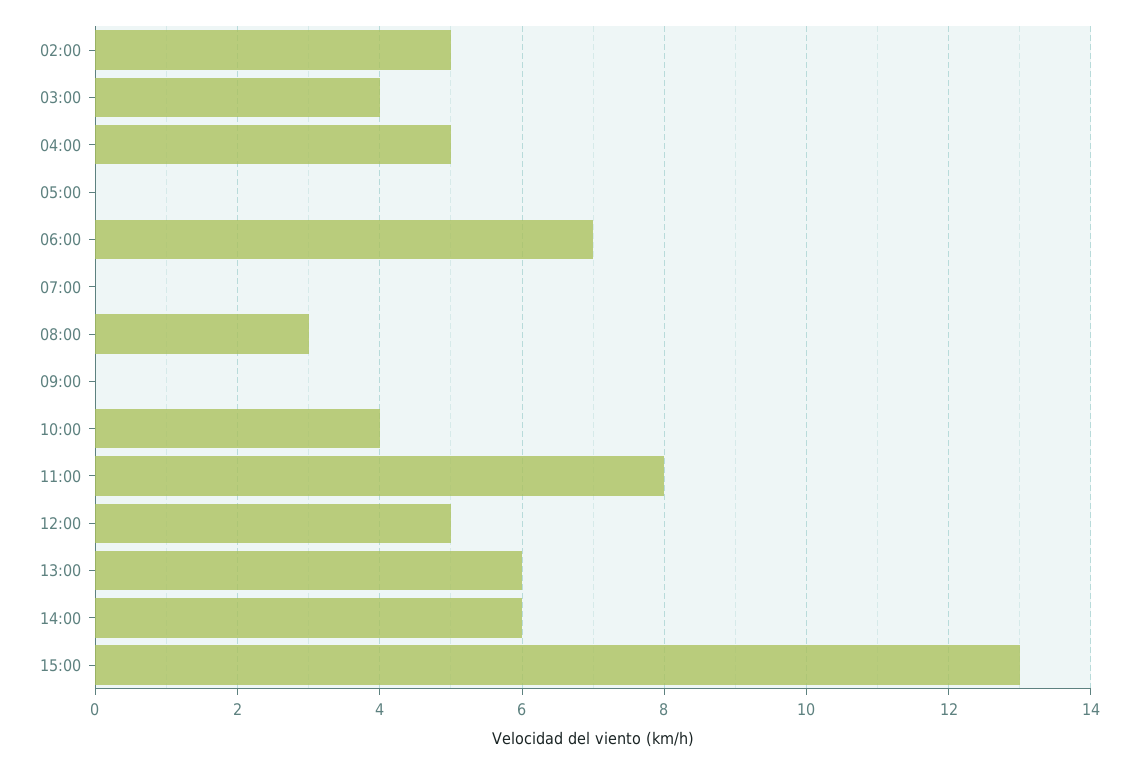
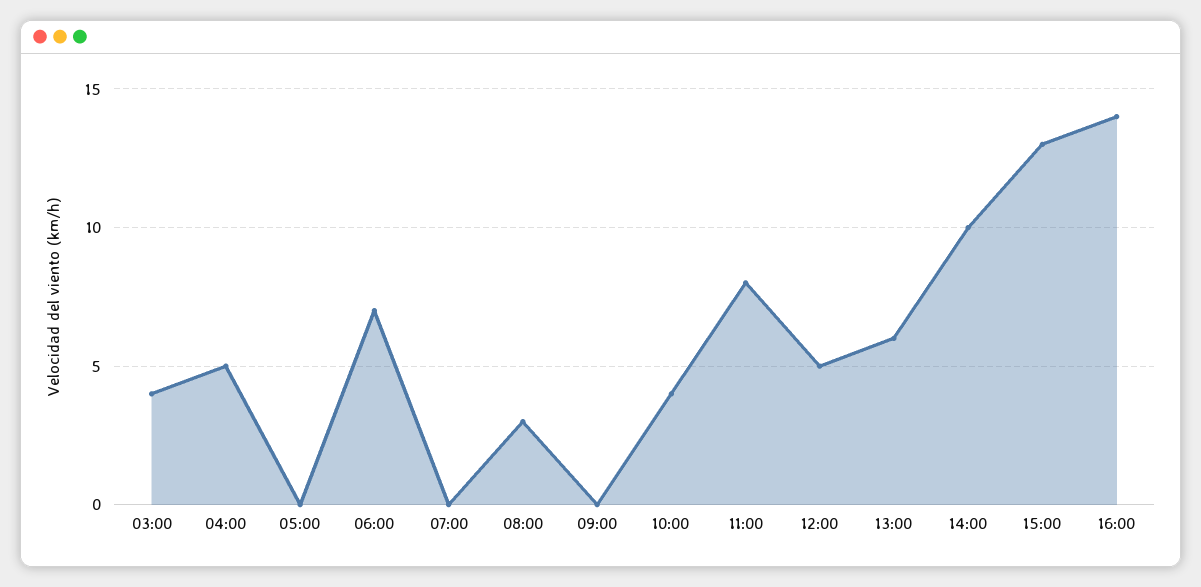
02:00: 5 -> none
14:00: 6 -> 10
16:00: none -> 14

